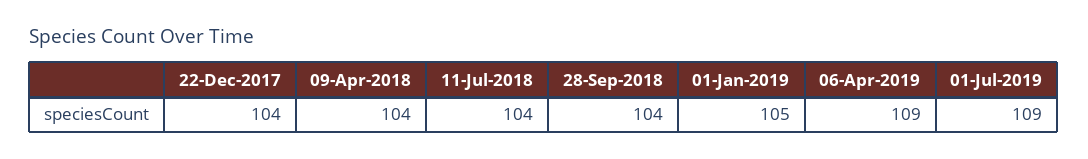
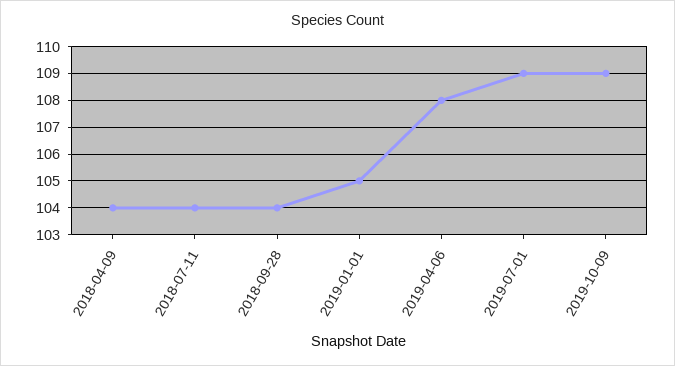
22-Dec-2017: 104 -> none
06-Apr-2019: 109 -> 108
2019-10-09: none -> 109

